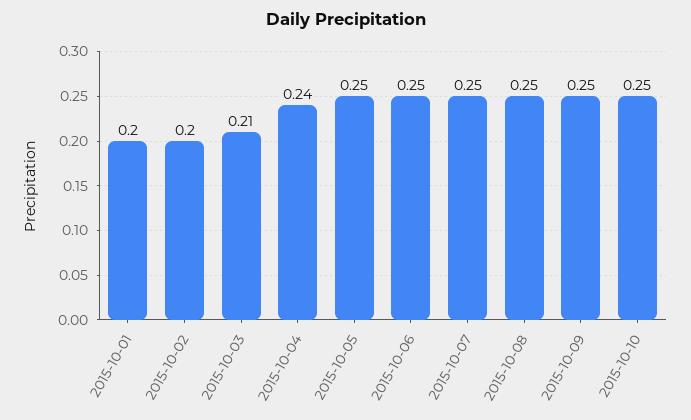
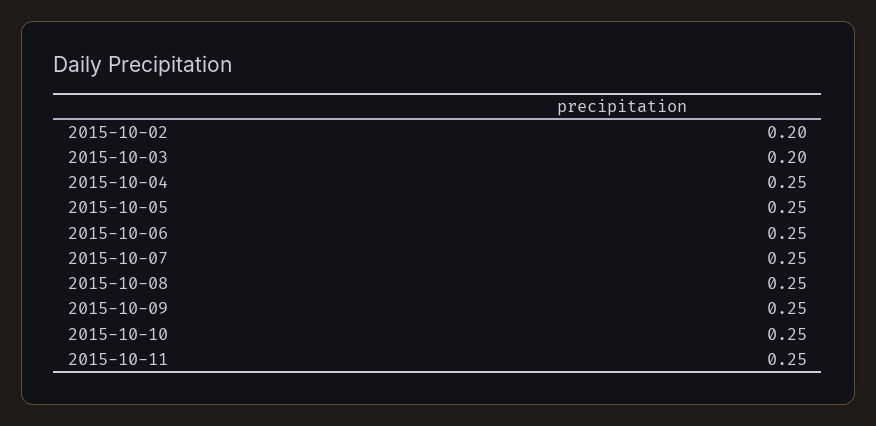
2015-10-01: 0.2 -> none
2015-10-03: 0.21 -> 0.2
2015-10-04: 0.24 -> 0.25
2015-10-11: none -> 0.25

